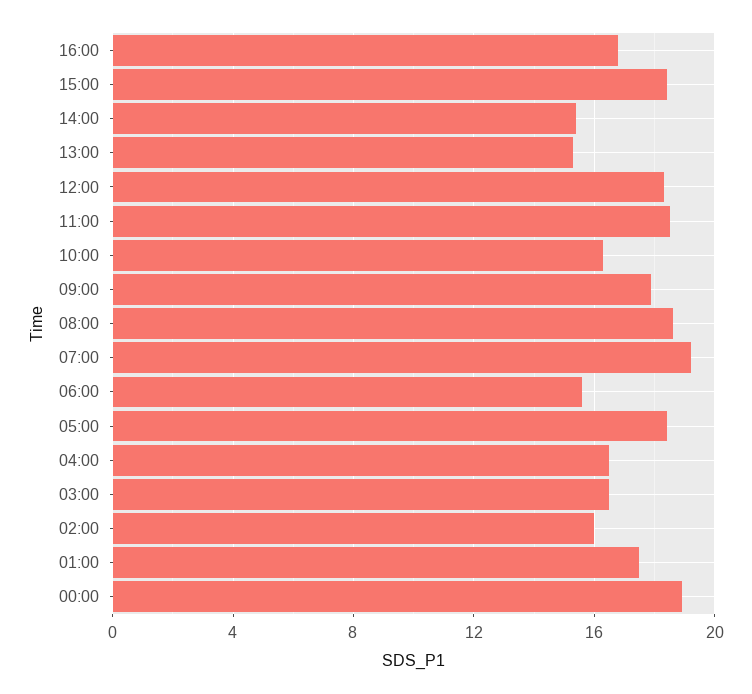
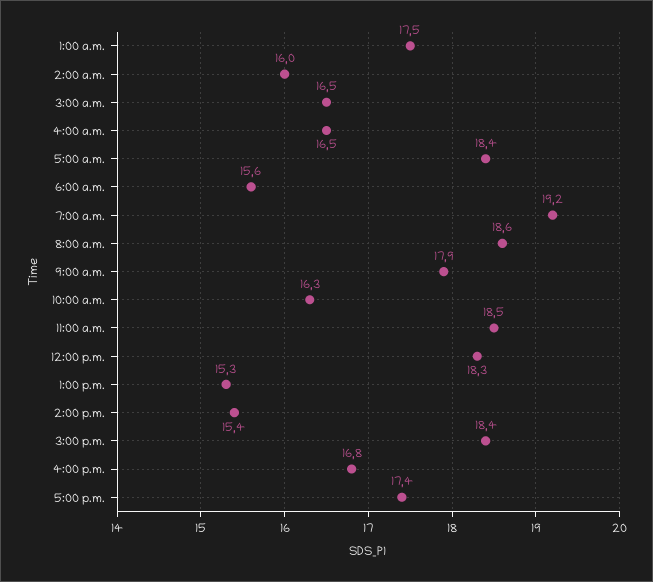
00:00: 19 -> none
5:00 p.m.: none -> 17.4

